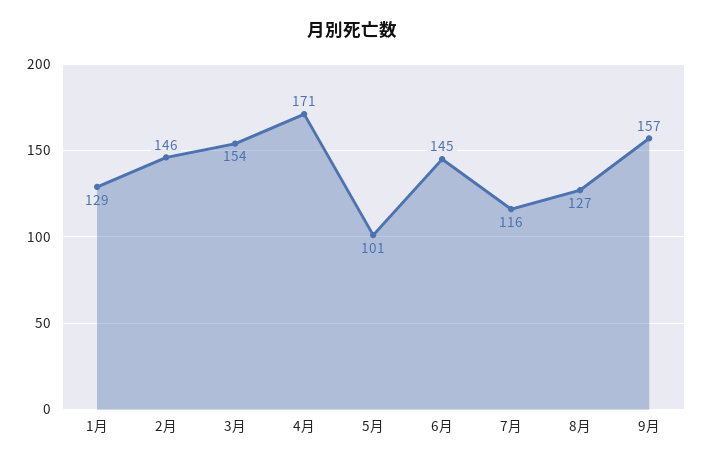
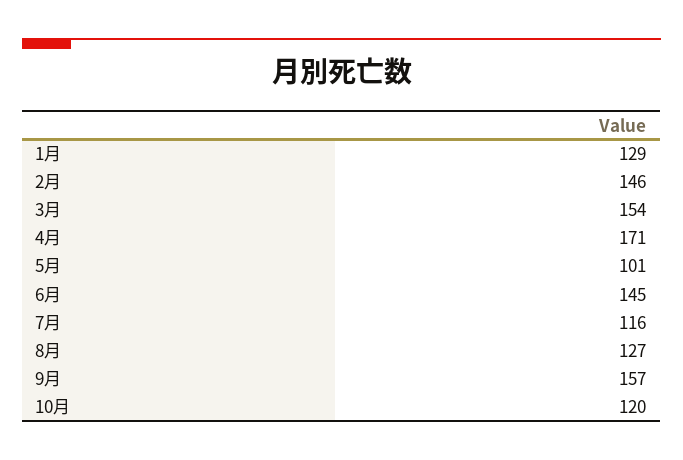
10月: none -> 120

